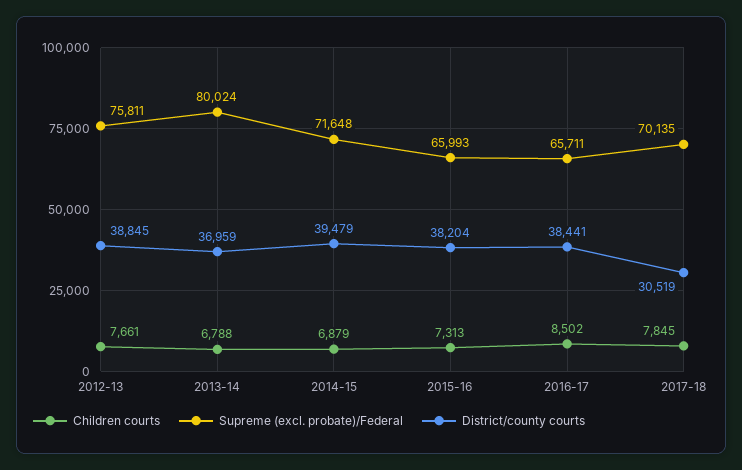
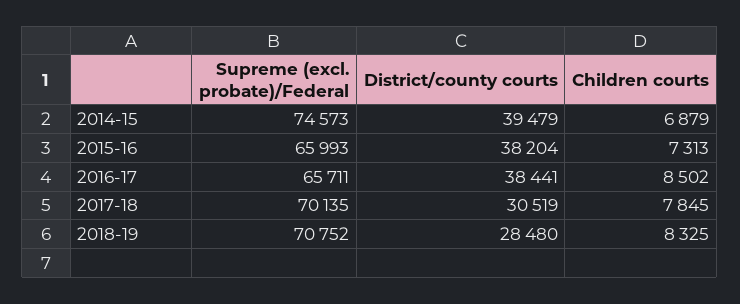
Children courts, 2012-13: 7661 -> none
Supreme (excl. probate)/Federal, 2012-13: 75811 -> none
District/county courts, 2012-13: 38845 -> none
Children courts, 2013-14: 6788 -> none
Supreme (excl. probate)/Federal, 2013-14: 80024 -> none
District/county courts, 2013-14: 36959 -> none
Supreme (excl. probate)/Federal, 2014-15: 71648 -> 74573
Supreme (excl. probate)/Federal, 2018-19: none -> 70752
District/county courts, 2018-19: none -> 28480
Children courts, 2018-19: none -> 8325

